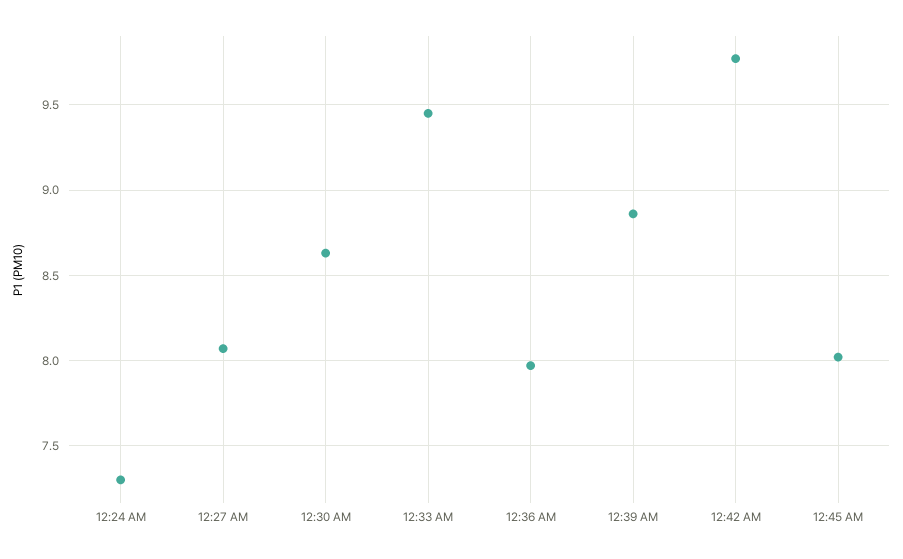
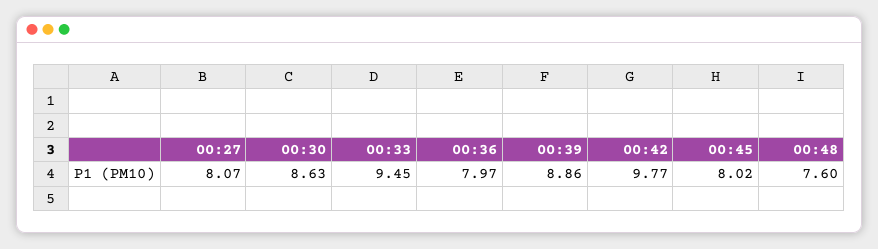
12:24 AM: 7.3 -> none
00:48: none -> 7.6

